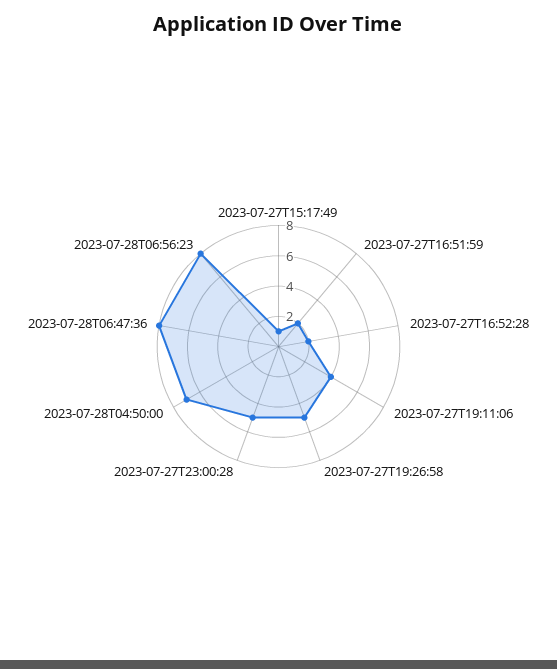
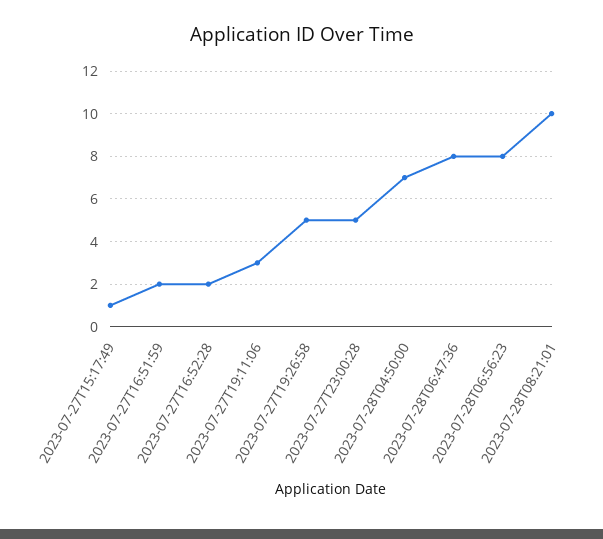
2023-07-27T19:11:06: 4 -> 3
2023-07-28T08:21:01: none -> 10

